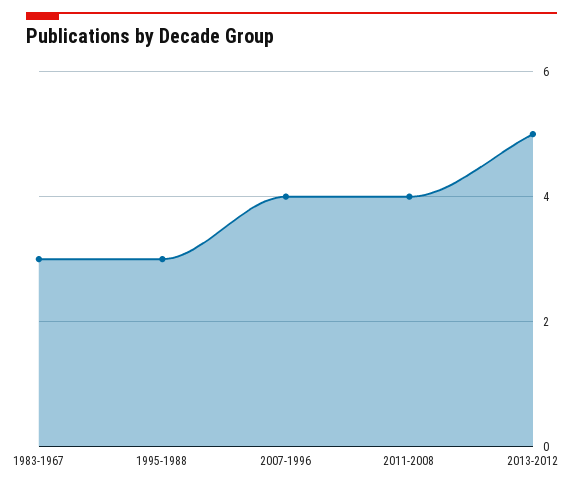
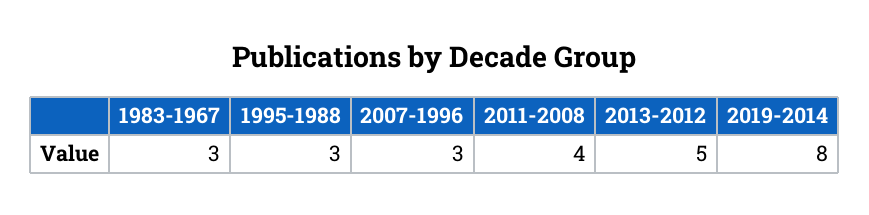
2007-1996: 4 -> 3
2019-2014: none -> 8

